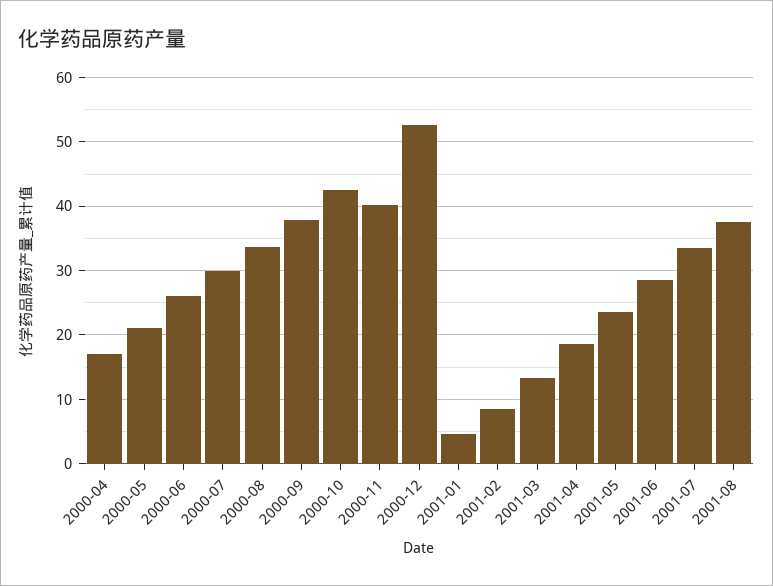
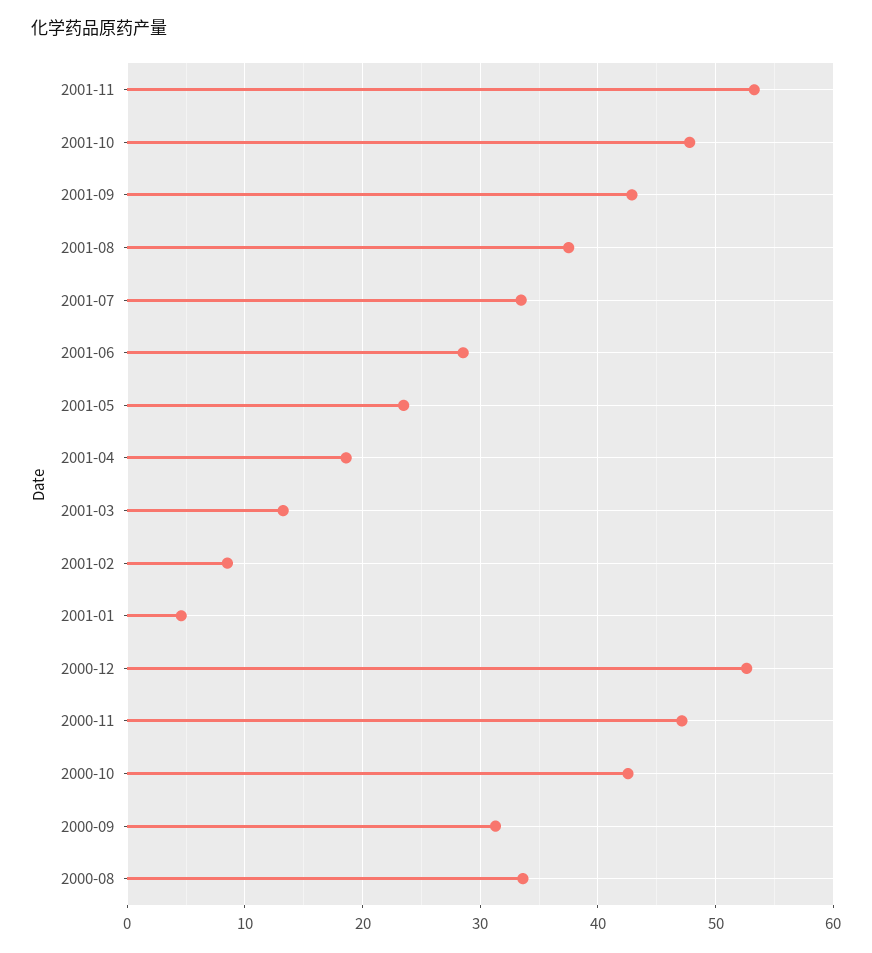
2000-04: 17 -> none
2000-05: 21 -> none
2000-06: 26 -> none
2000-07: 30 -> none
2000-09: 38 -> 31
2000-11: 40 -> 47
2001-11: none -> 53
2001-10: none -> 48
2001-09: none -> 43

